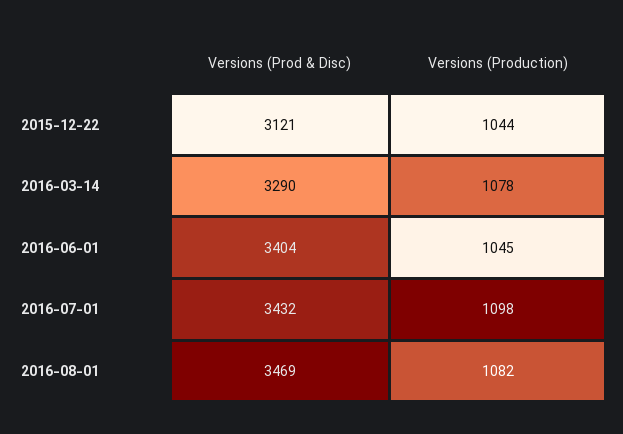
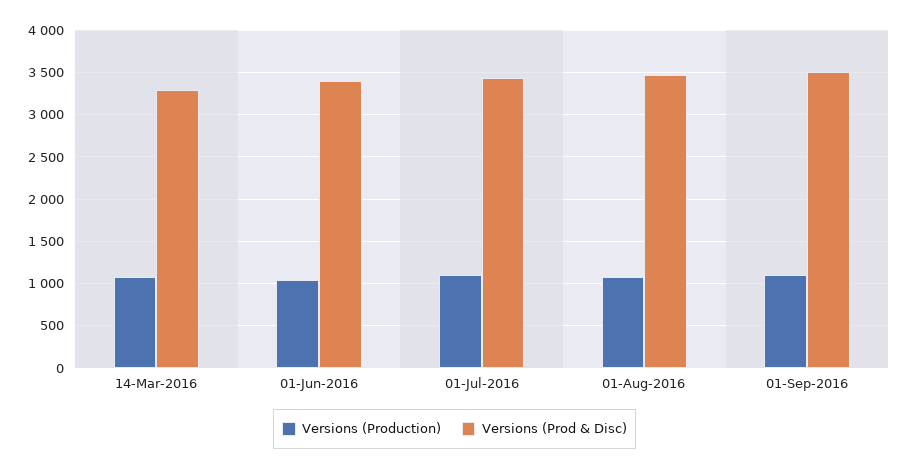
Versions (Prod & Disc), 2015-12-22: 3121 -> none
Versions (Production), 2015-12-22: 1044 -> none
Versions (Production), 01-Sep-2016: none -> 1100
Versions (Prod & Disc), 01-Sep-2016: none -> 3500

